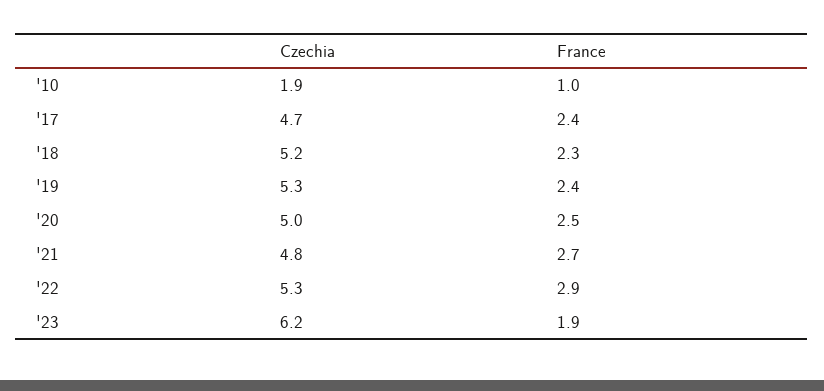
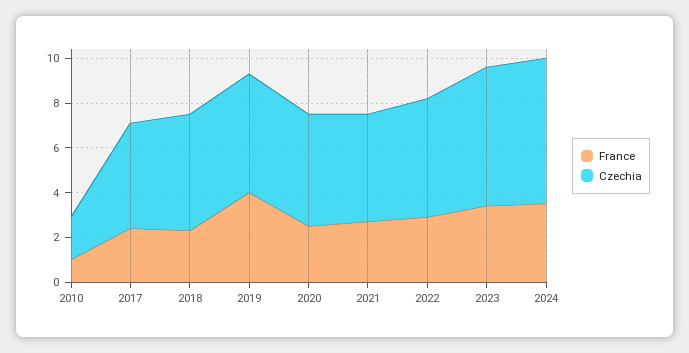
France, '19: 2.4 -> 4
France, '23: 1.9 -> 3.5
France, 2024: none -> 3.5
Czechia, 2024: none -> 6.5

